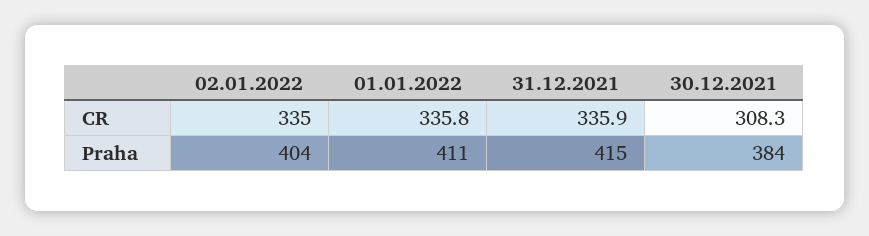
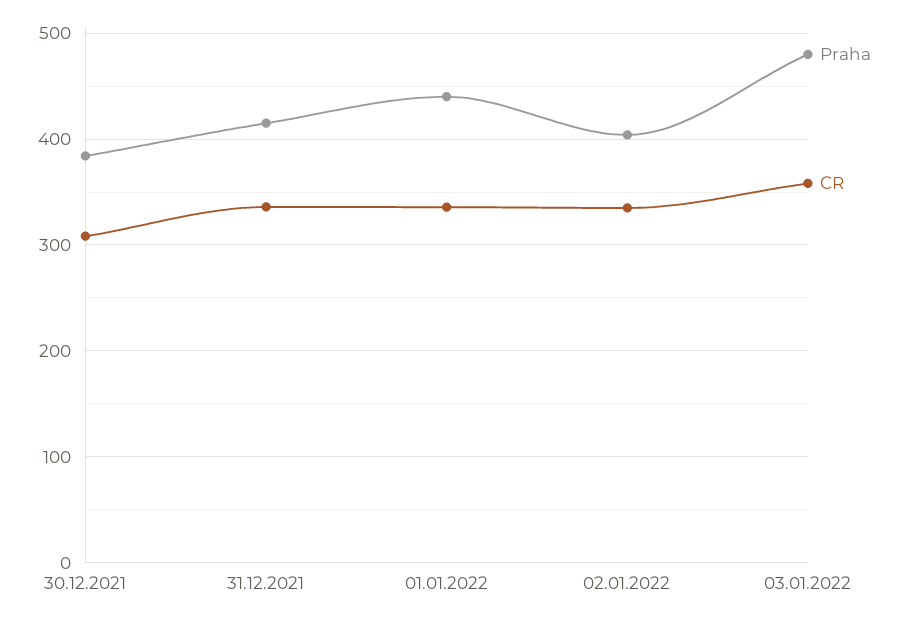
Praha, 01.01.2022: 411 -> 440
Praha, 03.01.2022: none -> 480
CR, 03.01.2022: none -> 360

